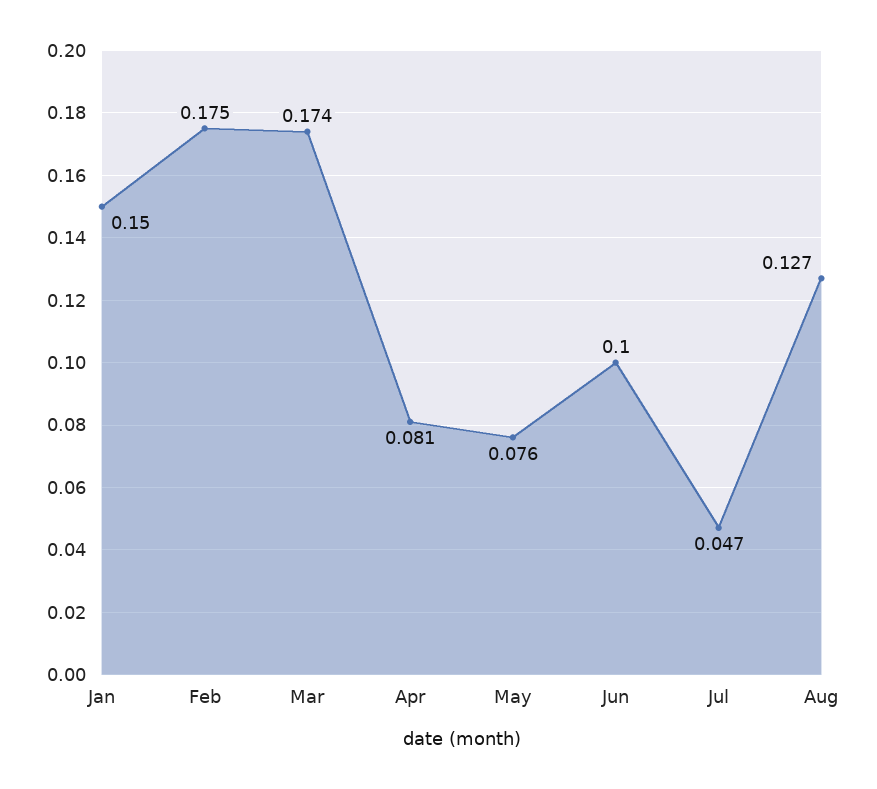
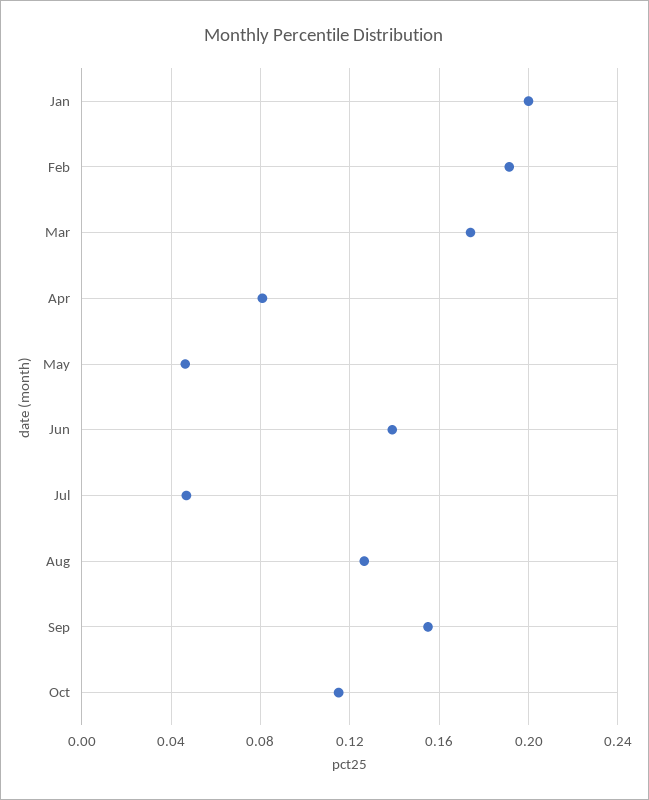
Jan: 0.15 -> 0.2
Feb: 0.175 -> 0.19
May: 0.076 -> 0.045
Jun: 0.1 -> 0.14
Sep: none -> 0.155
Oct: none -> 0.115

